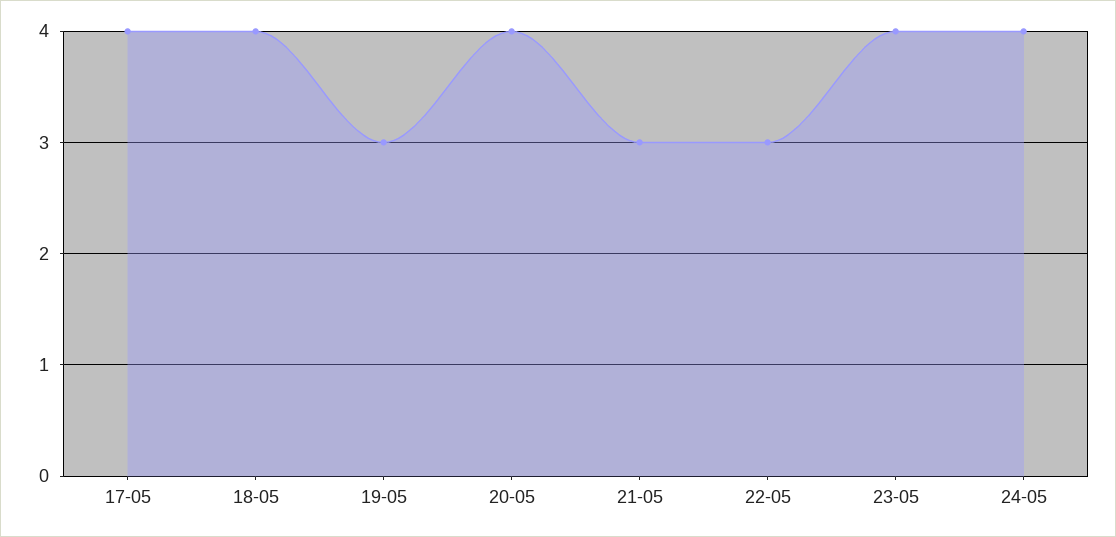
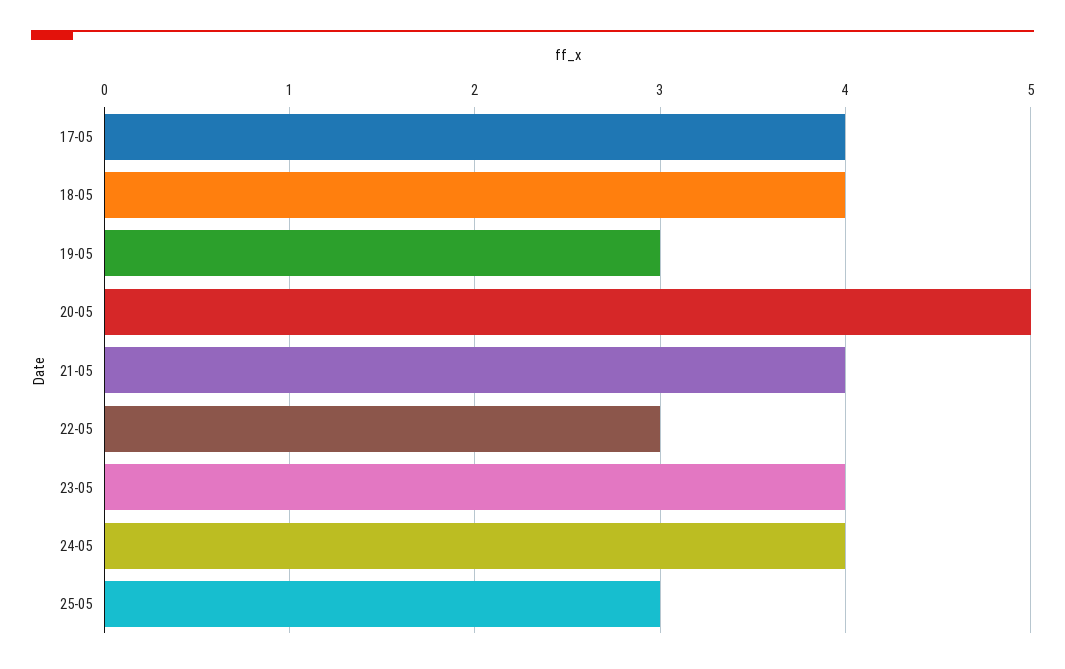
20-05: 4 -> 5
21-05: 3 -> 4
25-05: none -> 3

